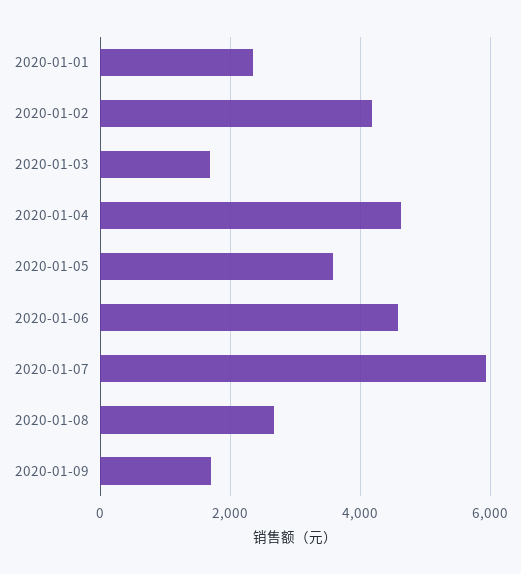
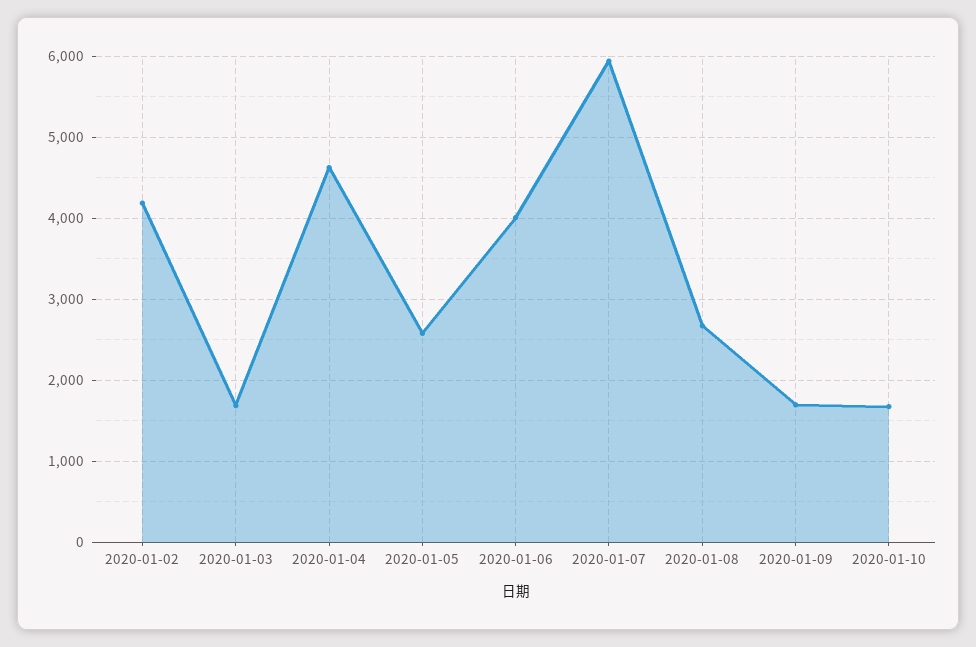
2020-01-01: 2400 -> none
2020-01-05: 3600 -> 2600
2020-01-06: 4600 -> 4000
2020-01-10: none -> 1700

